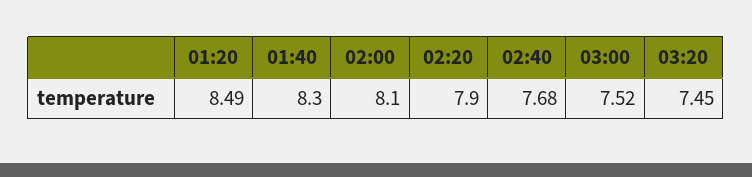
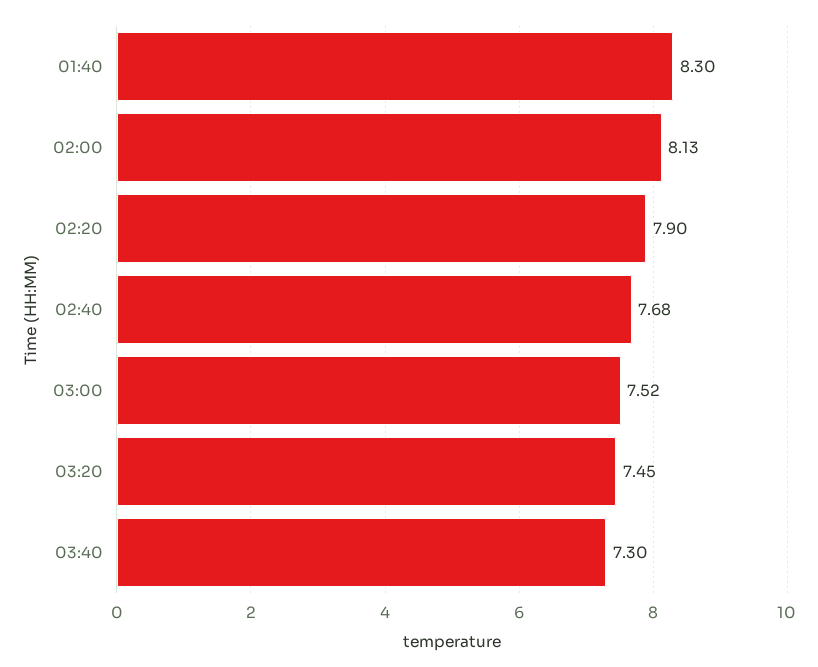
01:20: 8.49 -> none
02:00: 8.1 -> 8.13
03:40: none -> 7.3

